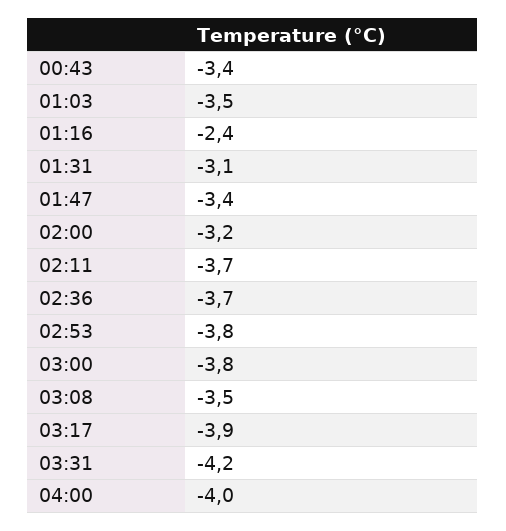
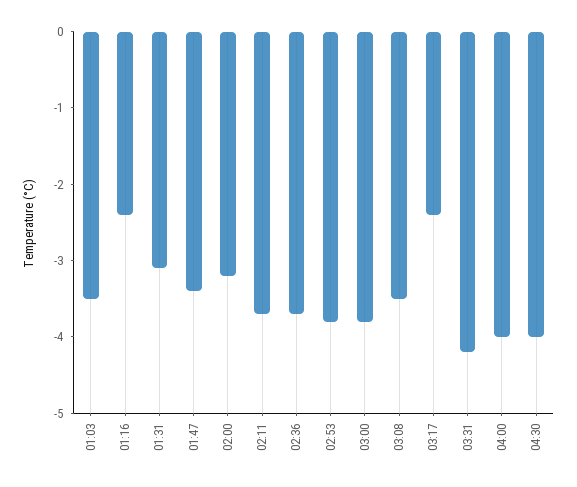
00:43: -3.4 -> none
03:17: -3.9 -> -2.5
04:30: none -> -4

